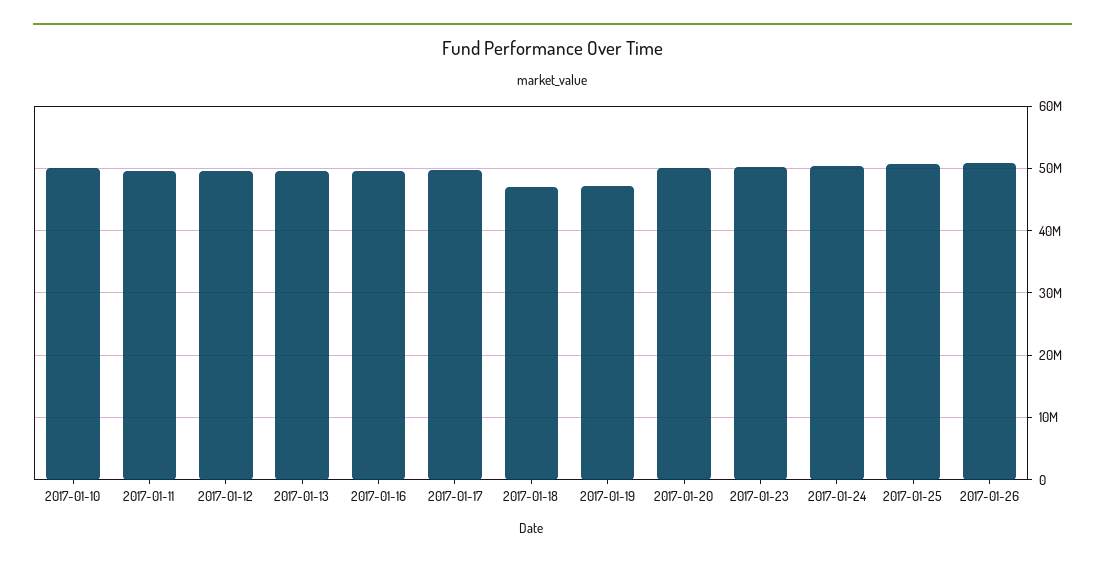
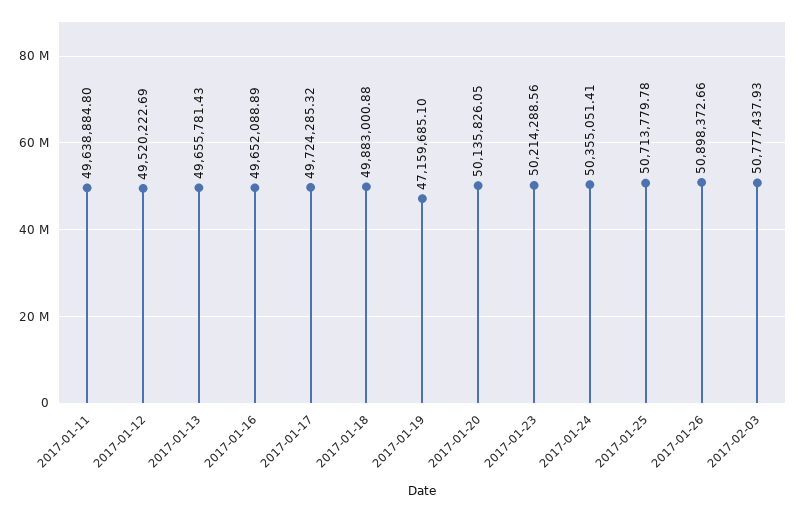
2017-01-10: 50000000 -> none
2017-01-18: 47000000 -> 49883000.88
2017-02-03: none -> 50777437.93

